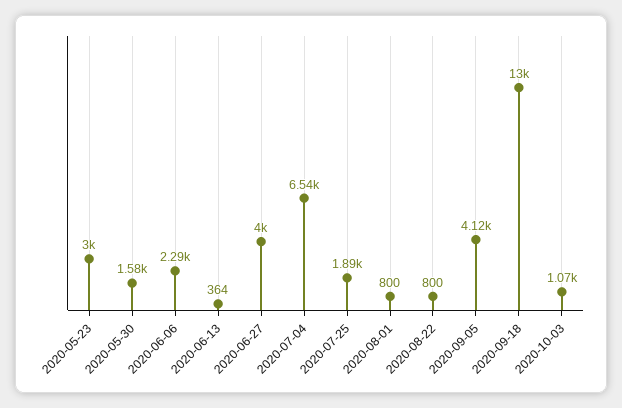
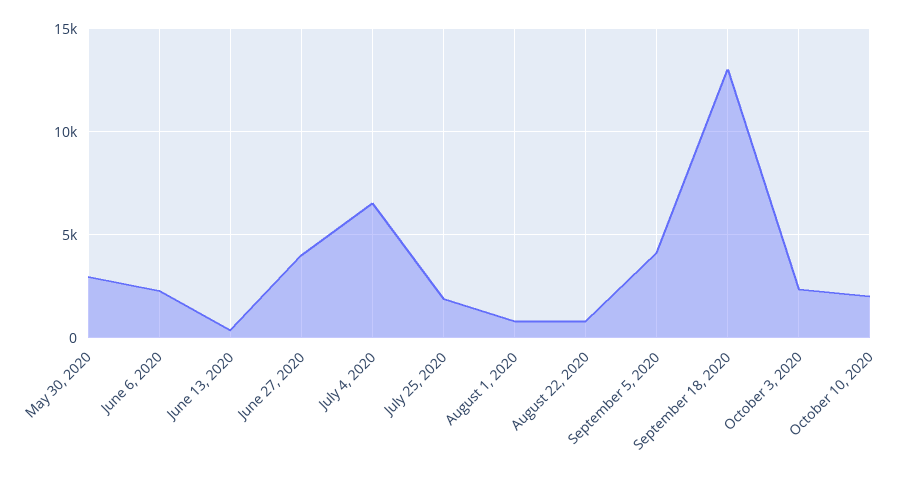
2020-05-23: 3000 -> none
2020-05-30: 1580 -> 3000
2020-10-03: 1070 -> 2500
October 10, 2020: none -> 2000

